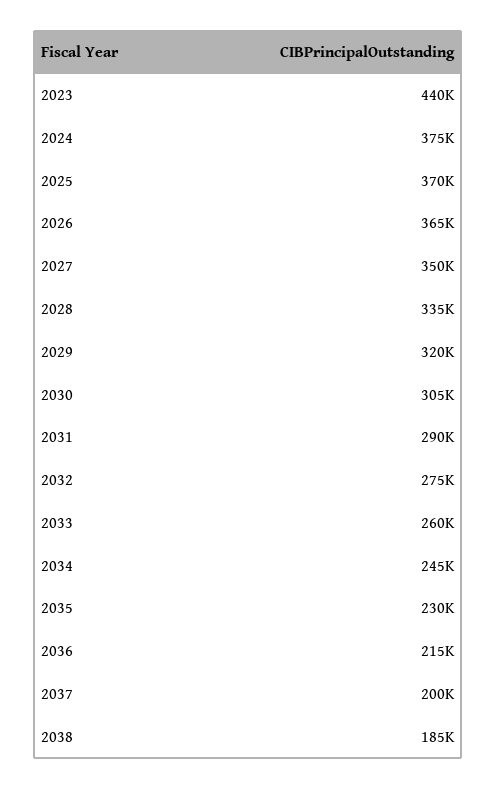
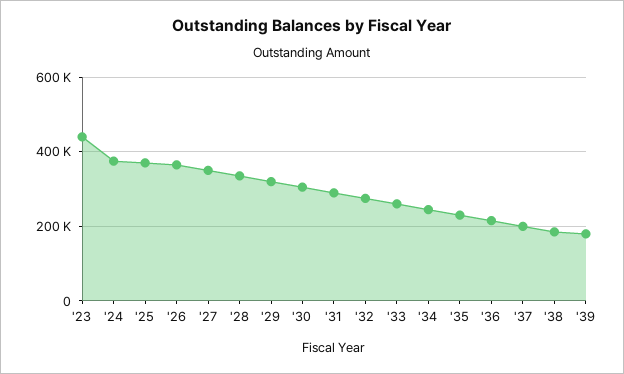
'39: none -> 180000

